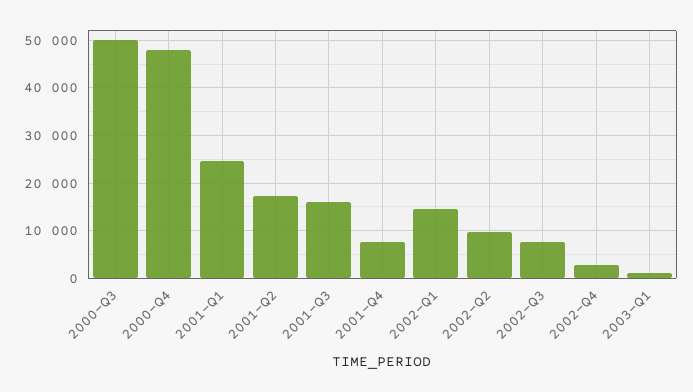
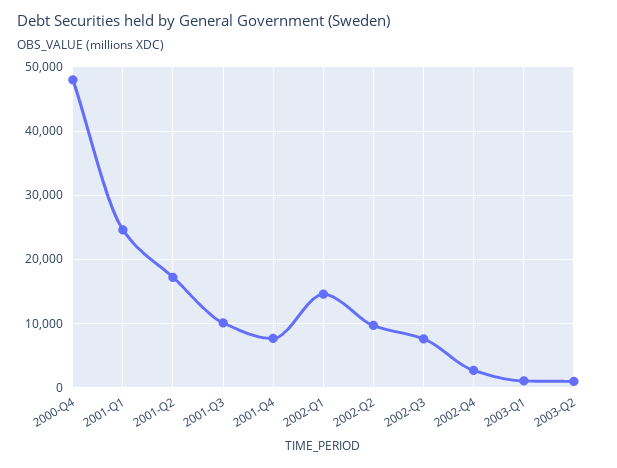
2000-Q3: 50000 -> none
2001-Q3: 16000 -> 10000
2003-Q2: none -> 1000

